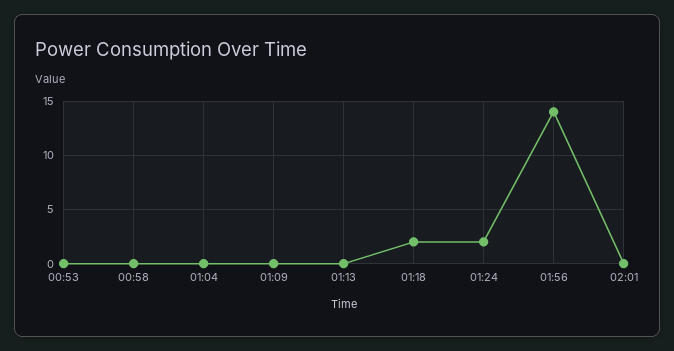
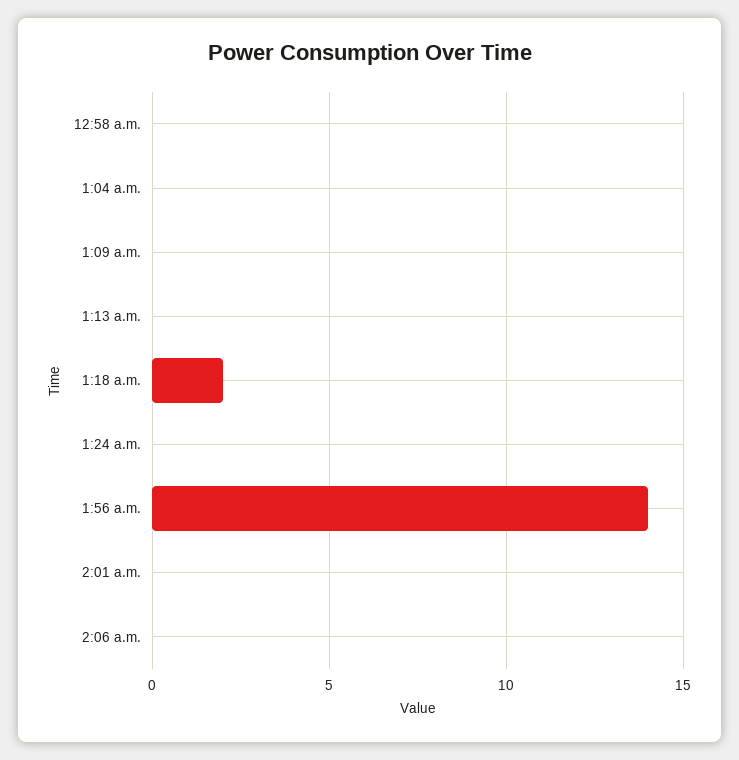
00:53: 0 -> none
01:24: 2 -> 0
2:06 a.m.: none -> 0

